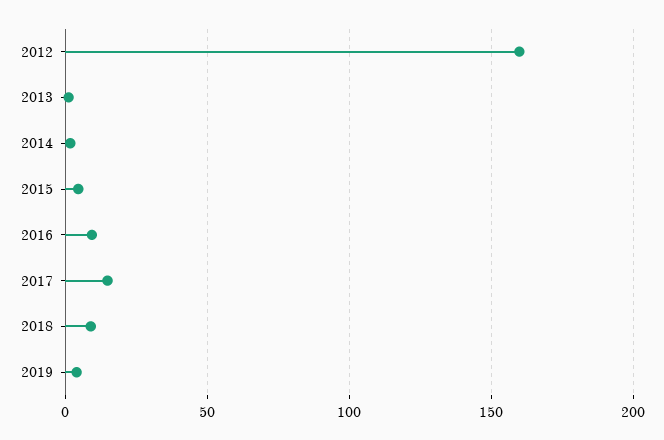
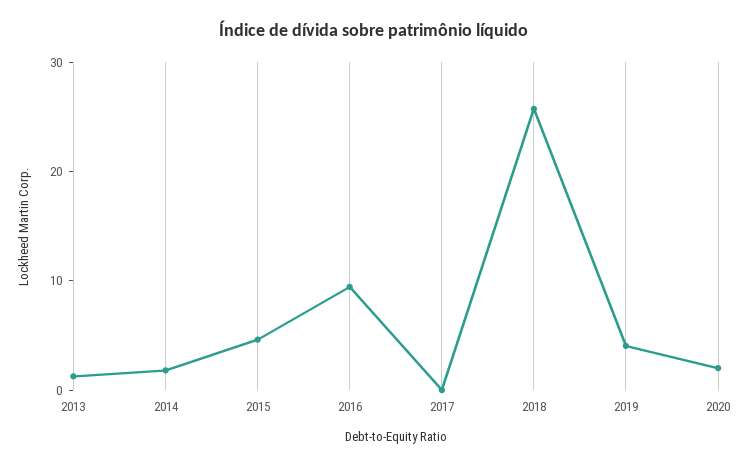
2012: 160 -> none
2017: 15 -> 0
2018: 10 -> 26
2020: none -> 2

